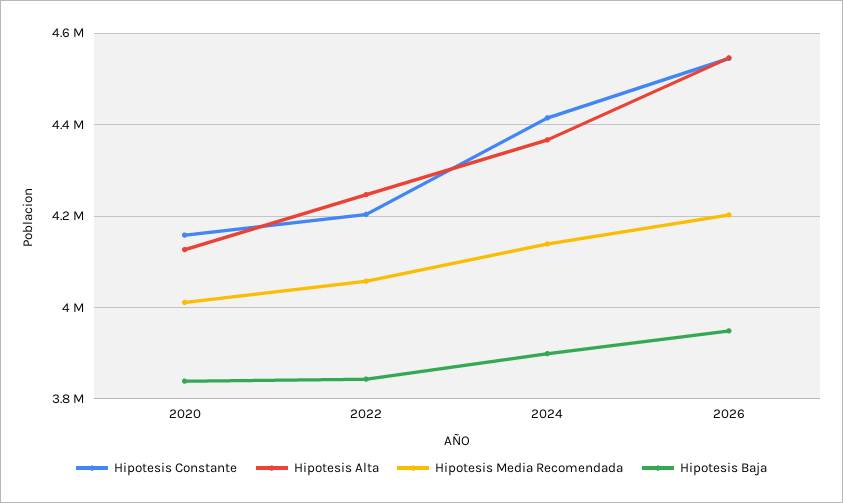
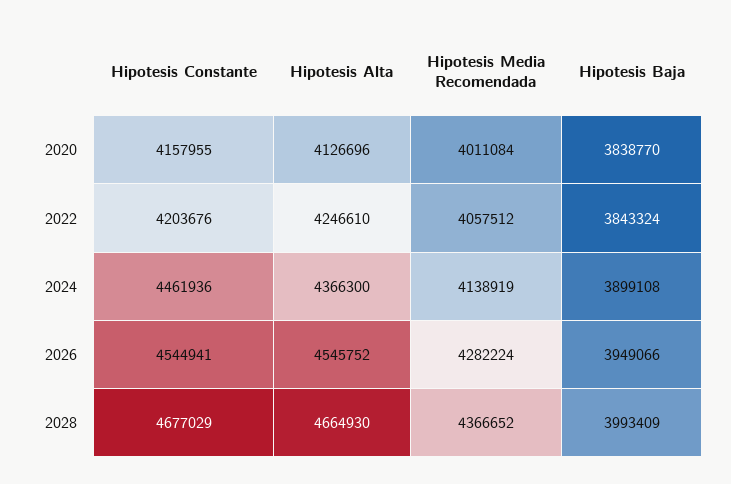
Hipotesis Constante, 2024: 4420000 -> 4461936
Hipotesis Media Recomendada, 2026: 4200000 -> 4282224
Hipotesis Constante, 2028: none -> 4677029
Hipotesis Alta, 2028: none -> 4664930
Hipotesis Media Recomendada, 2028: none -> 4366652
Hipotesis Baja, 2028: none -> 3993409

